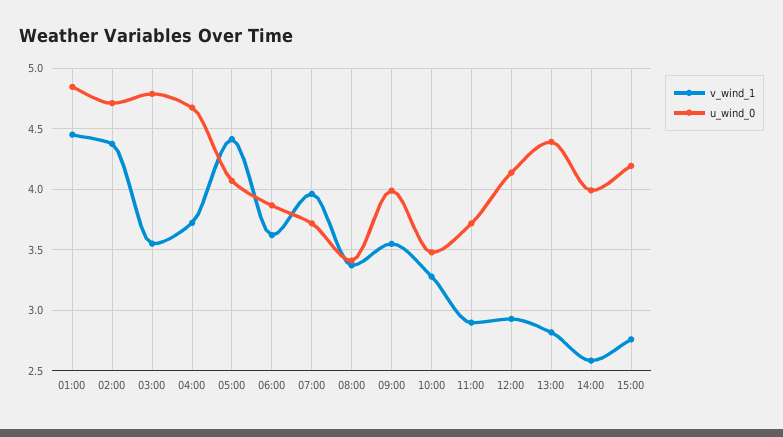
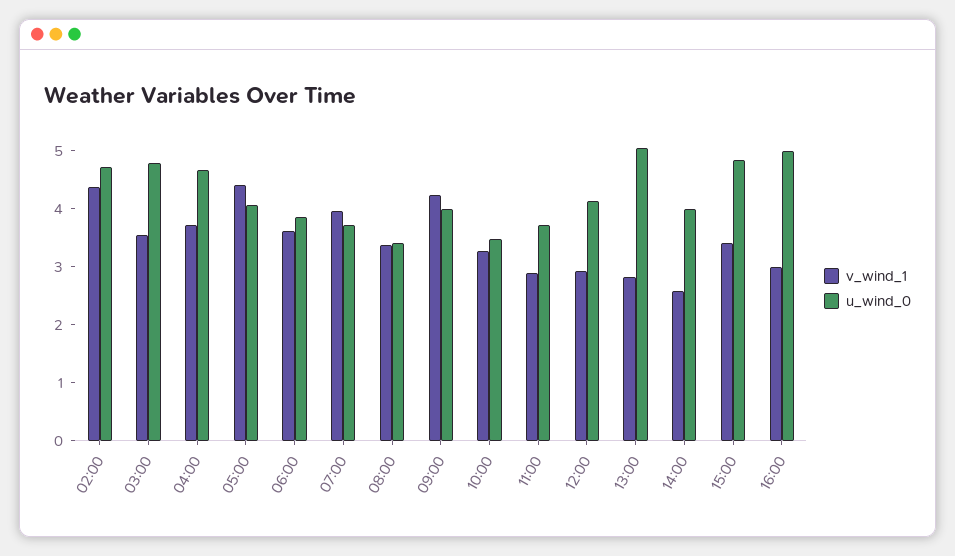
v_wind_1, 01:00: 4.45 -> none
u_wind_0, 01:00: 4.85 -> none
v_wind_1, 09:00: 3.55 -> 4.2
u_wind_0, 13:00: 4.4 -> 5
v_wind_1, 15:00: 2.75 -> 3.4
u_wind_0, 15:00: 4.2 -> 4.8
v_wind_1, 16:00: none -> 3
u_wind_0, 16:00: none -> 5

